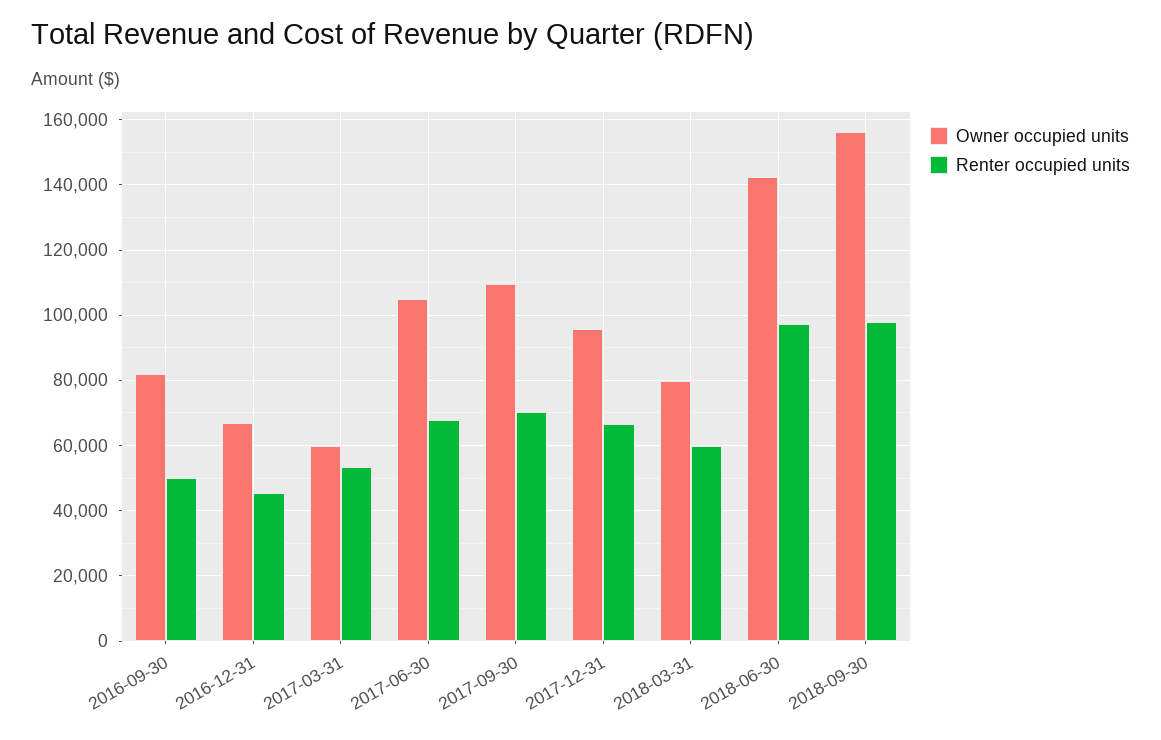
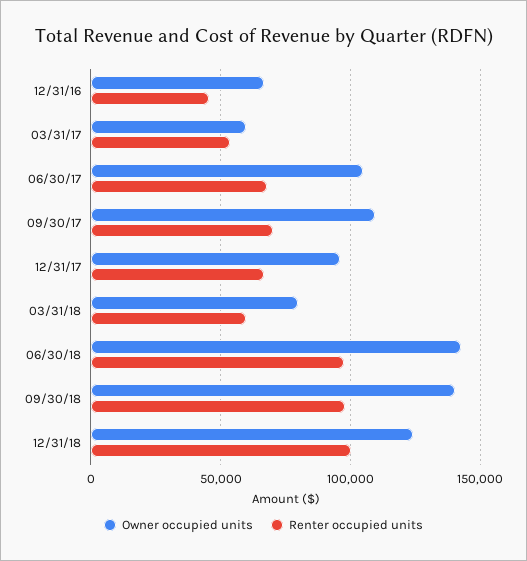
Owner occupied units, 2016-09-30: 82000 -> none
Renter occupied units, 2016-09-30: 50000 -> none
Owner occupied units, 2018-09-30: 156000 -> 140000
Owner occupied units, 12/31/18: none -> 125000
Renter occupied units, 12/31/18: none -> 100000

